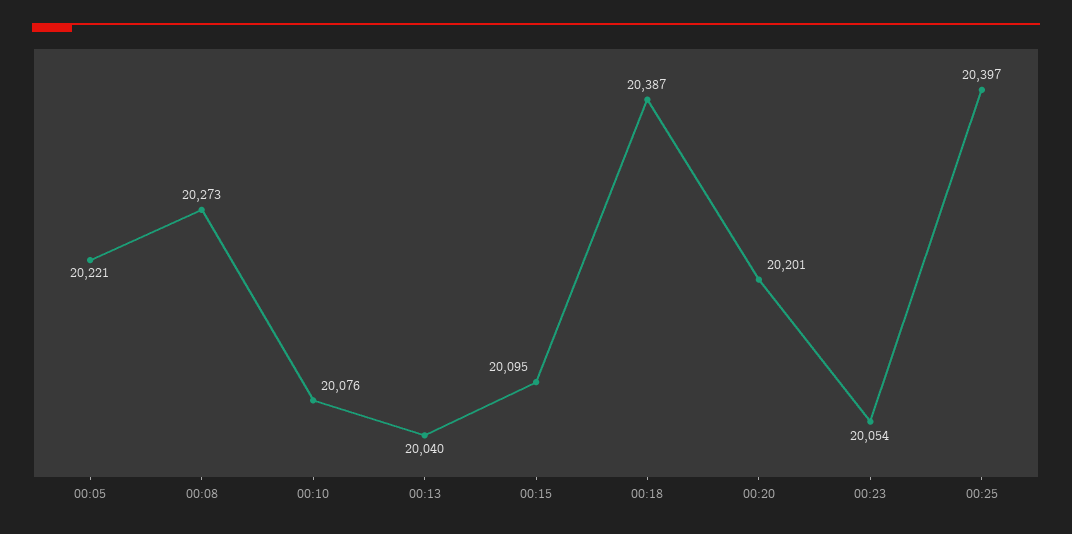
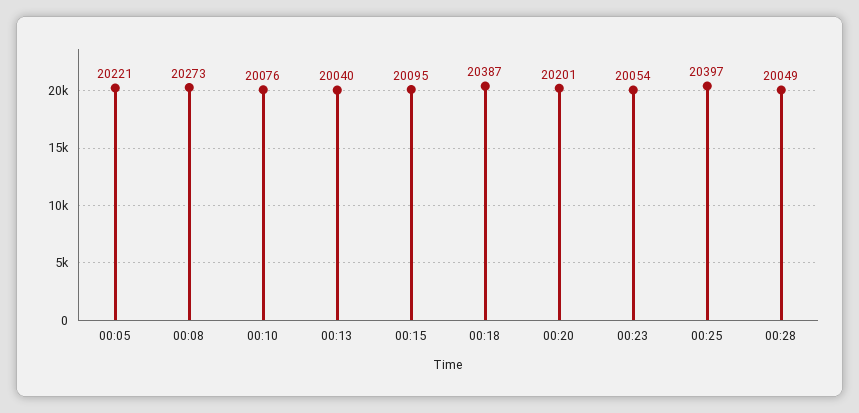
00:28: none -> 20049

